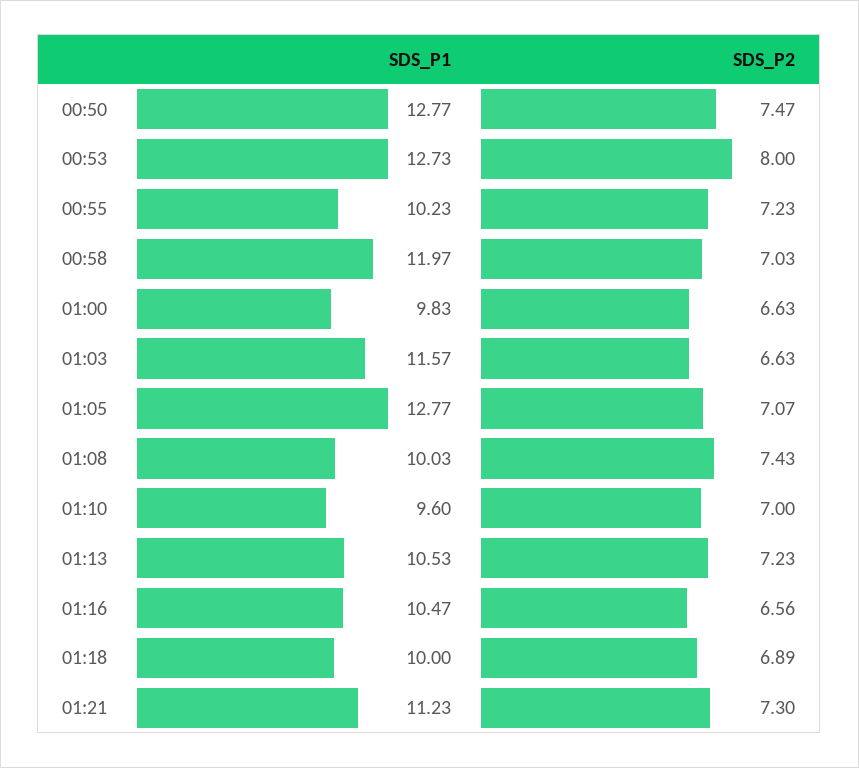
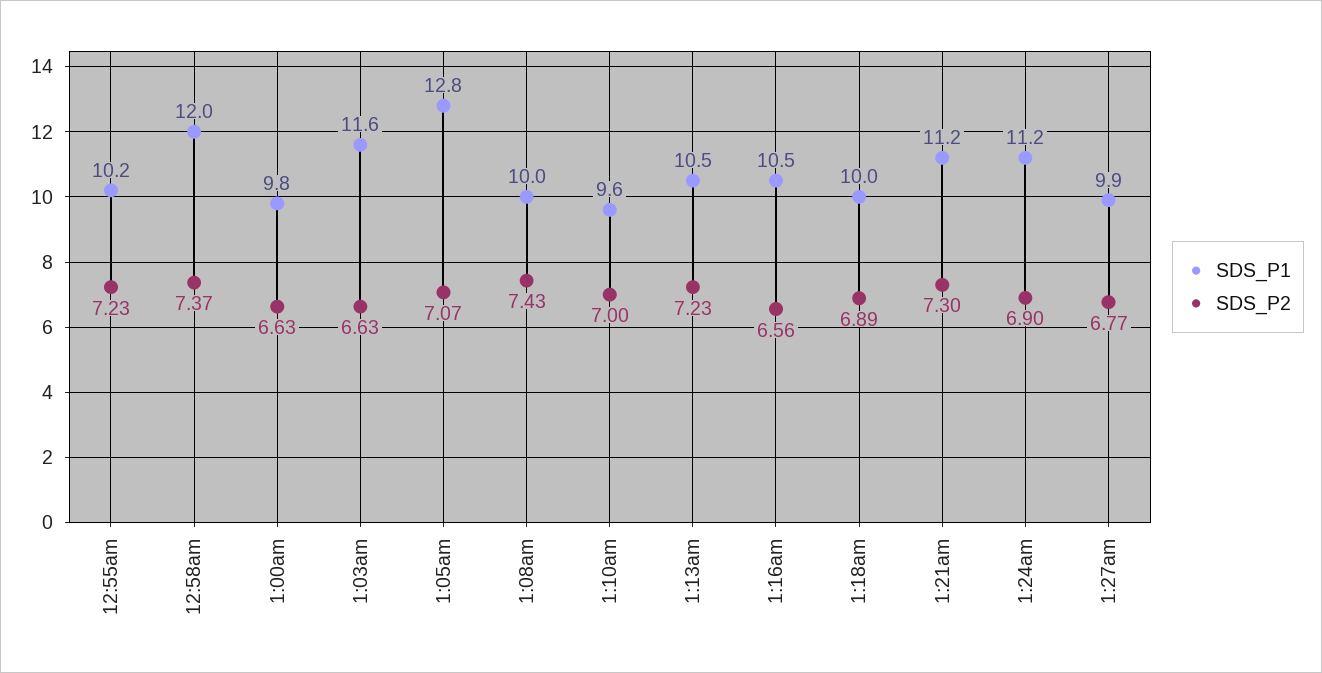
SDS_P1, 00:50: 12.77 -> none
SDS_P2, 00:50: 7.47 -> none
SDS_P1, 00:53: 12.73 -> none
SDS_P2, 00:53: 8 -> none
SDS_P2, 00:58: 7.03 -> 7.37
SDS_P1, 1:24am: none -> 11.2
SDS_P2, 1:24am: none -> 6.9
SDS_P1, 1:27am: none -> 9.9
SDS_P2, 1:27am: none -> 6.77

